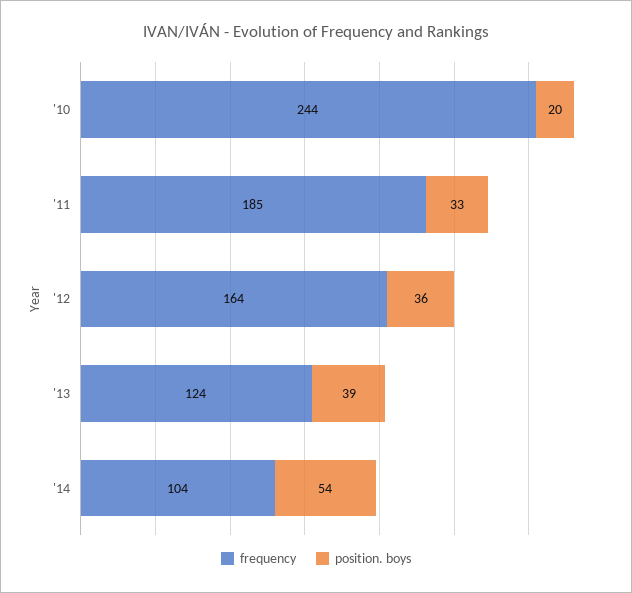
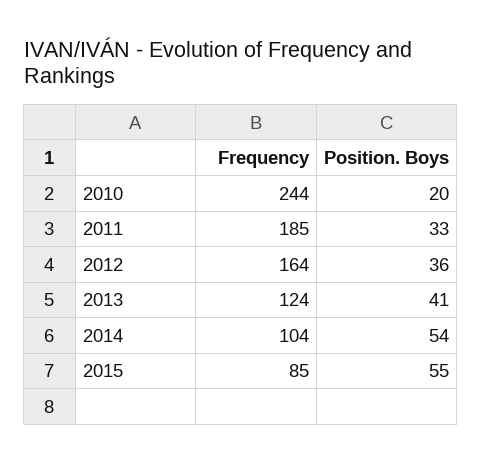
position. boys, '13: 39 -> 41
frequency, 2015: none -> 85
position. boys, 2015: none -> 55

